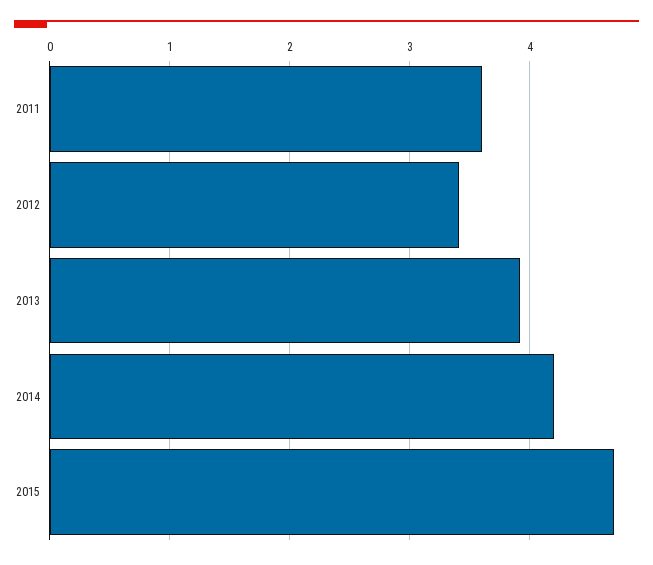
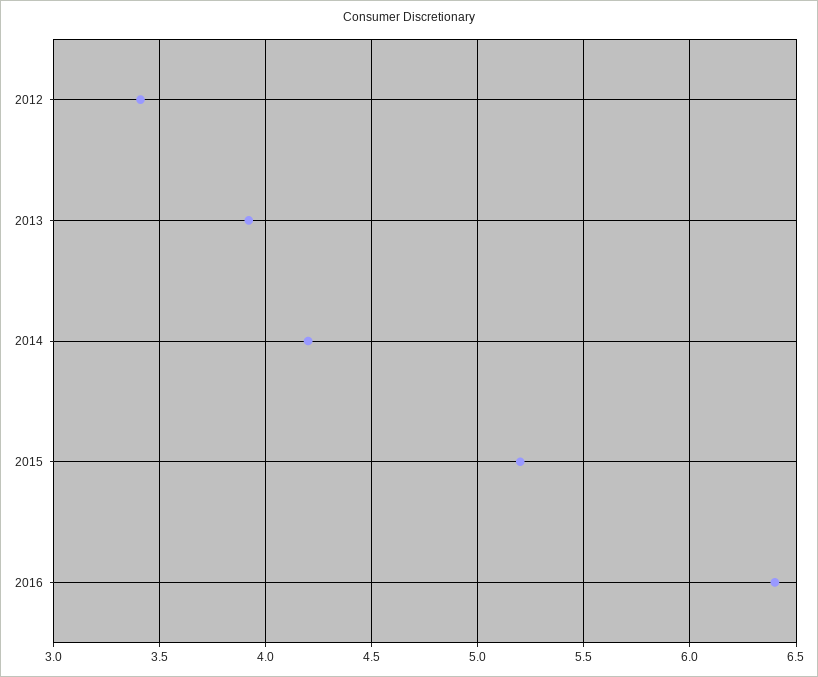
2011: 3.6 -> none
2015: 4.7 -> 5.2
2016: none -> 6.4

